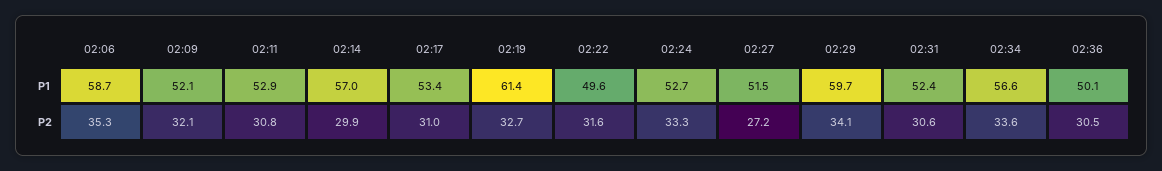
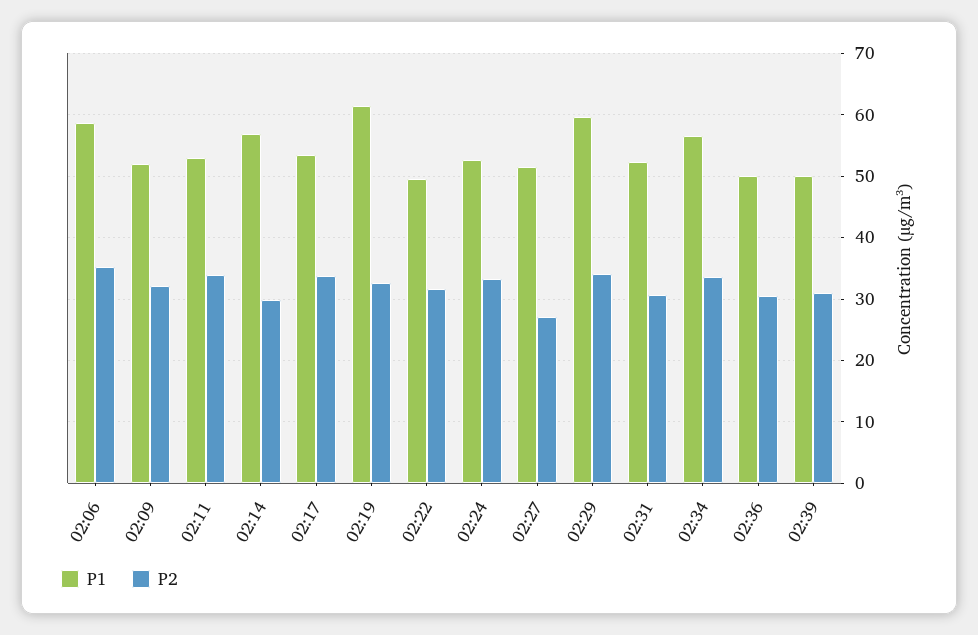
P2, 02:11: 30.8 -> 34
P2, 02:17: 31 -> 34
P1, 02:39: none -> 50
P2, 02:39: none -> 31

